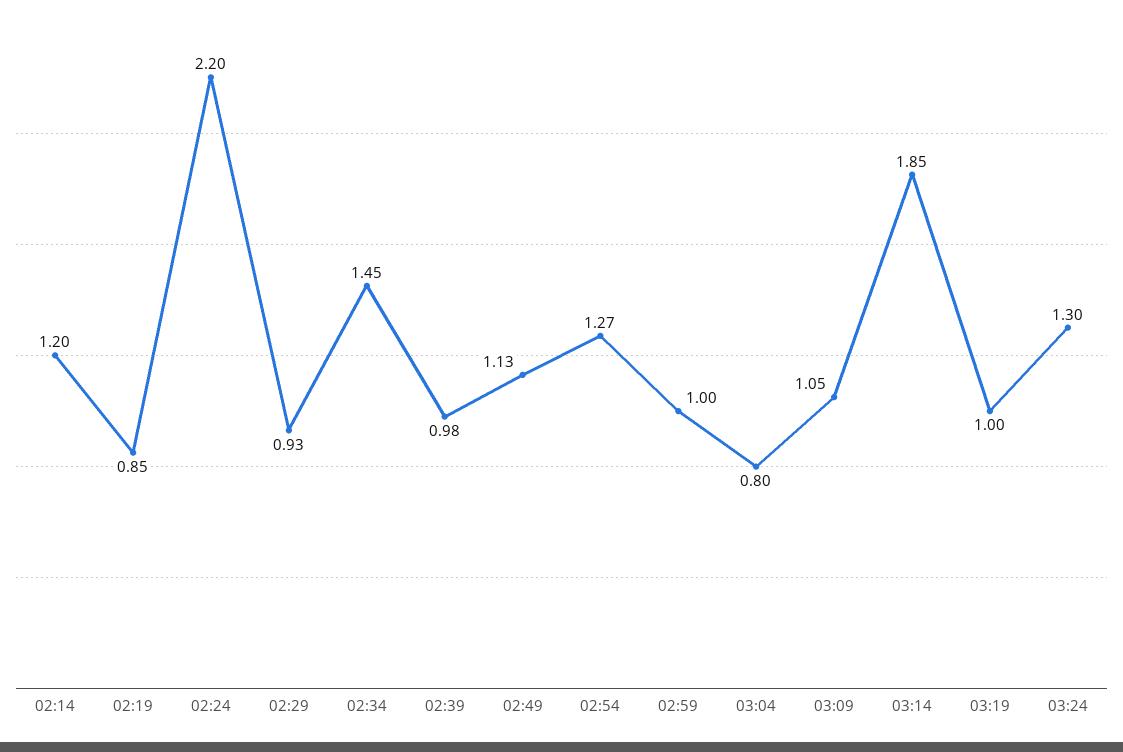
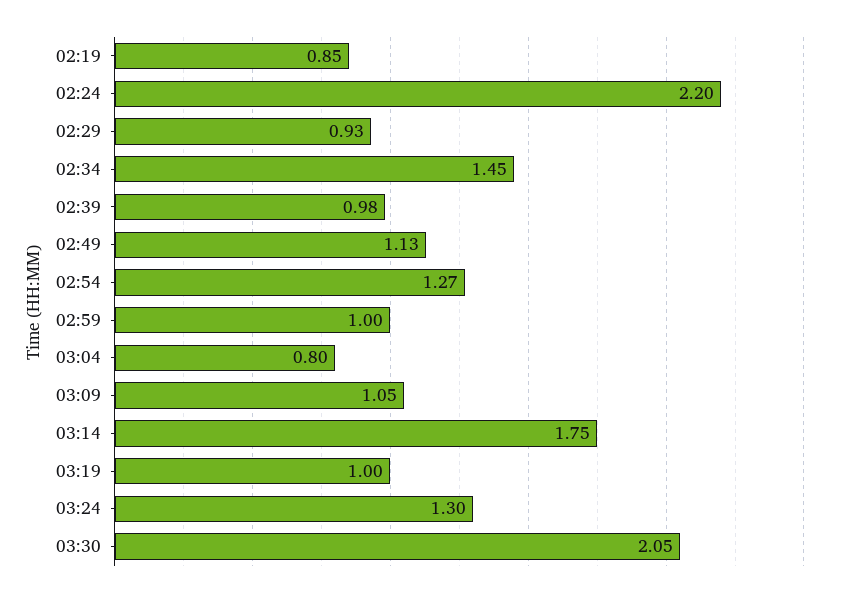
02:14: 1.2 -> none
03:14: 1.85 -> 1.75
03:30: none -> 2.05

